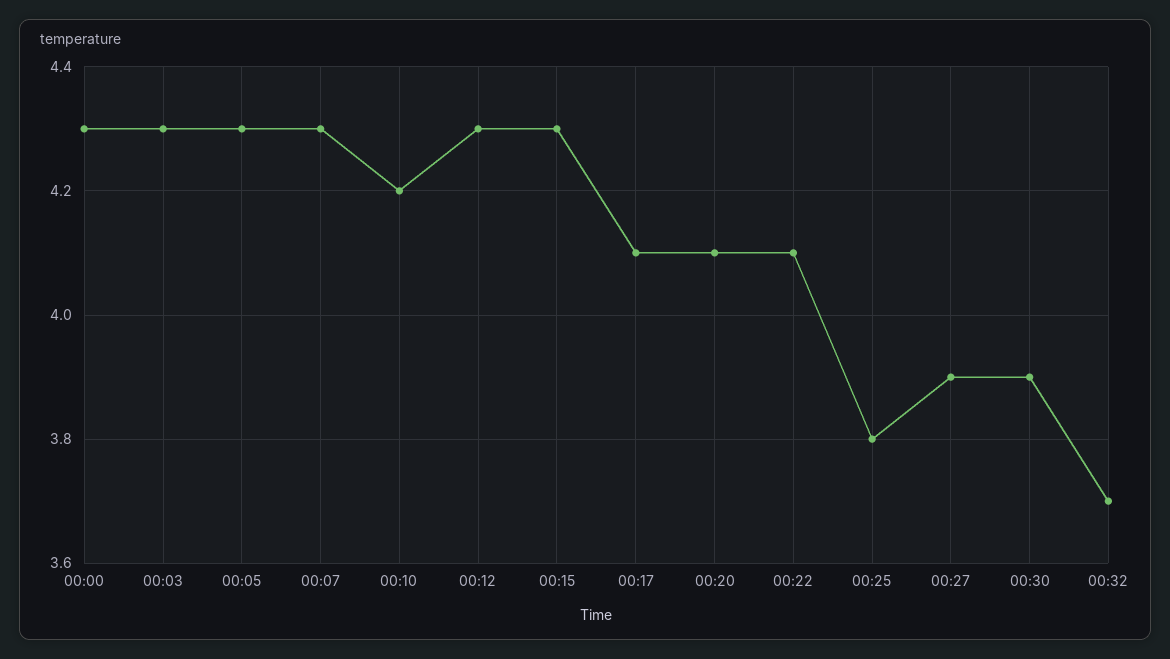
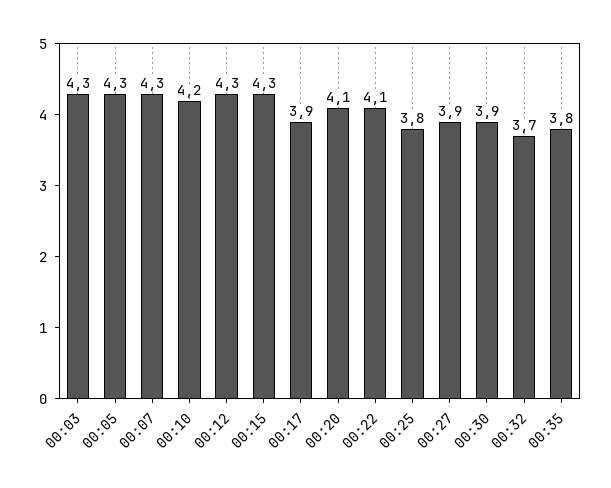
00:00: 4.3 -> none
00:17: 4.1 -> 3.9
00:35: none -> 3.8

